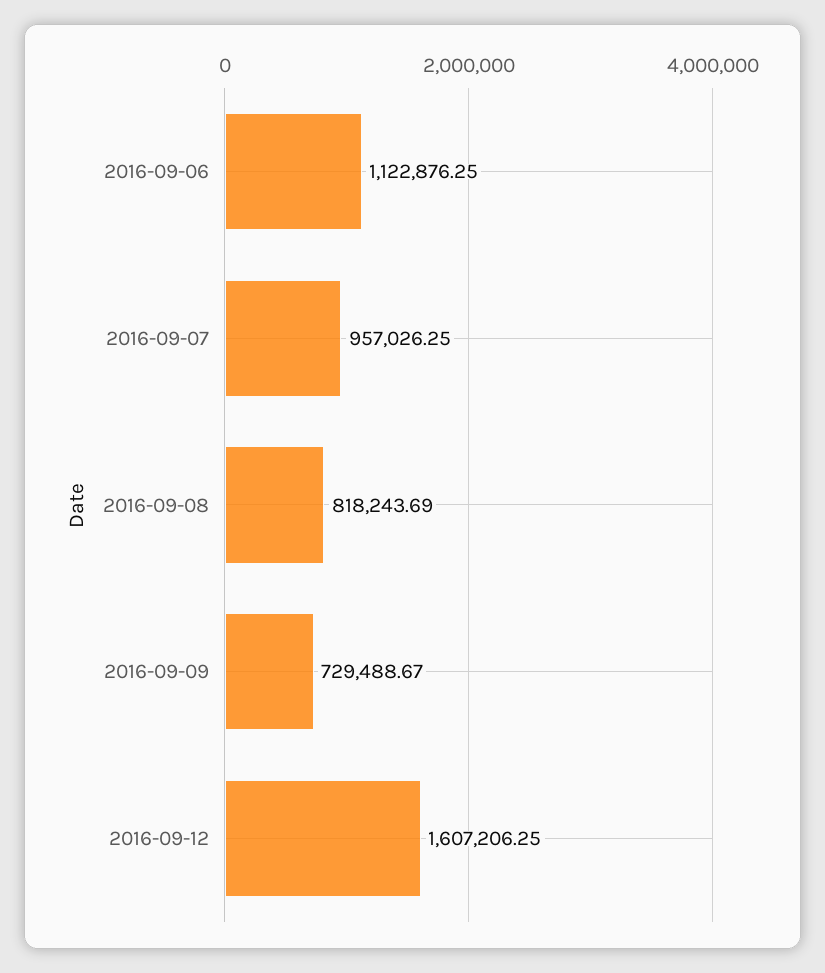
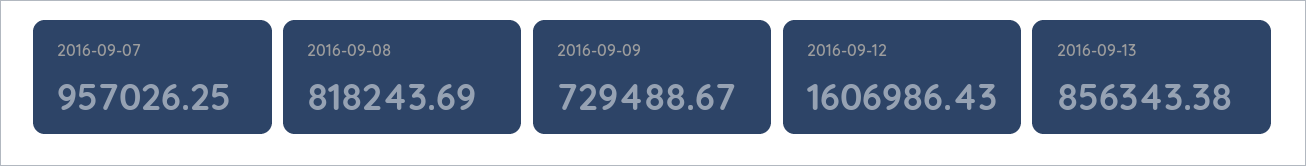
2016-09-06: 1122876.25 -> none
2016-09-12: 1607206.25 -> 1606986.43
2016-09-13: none -> 856343.38

